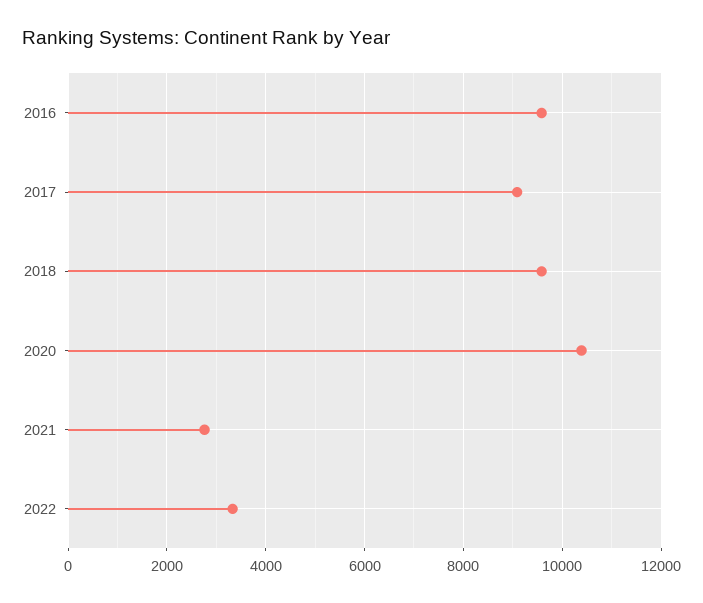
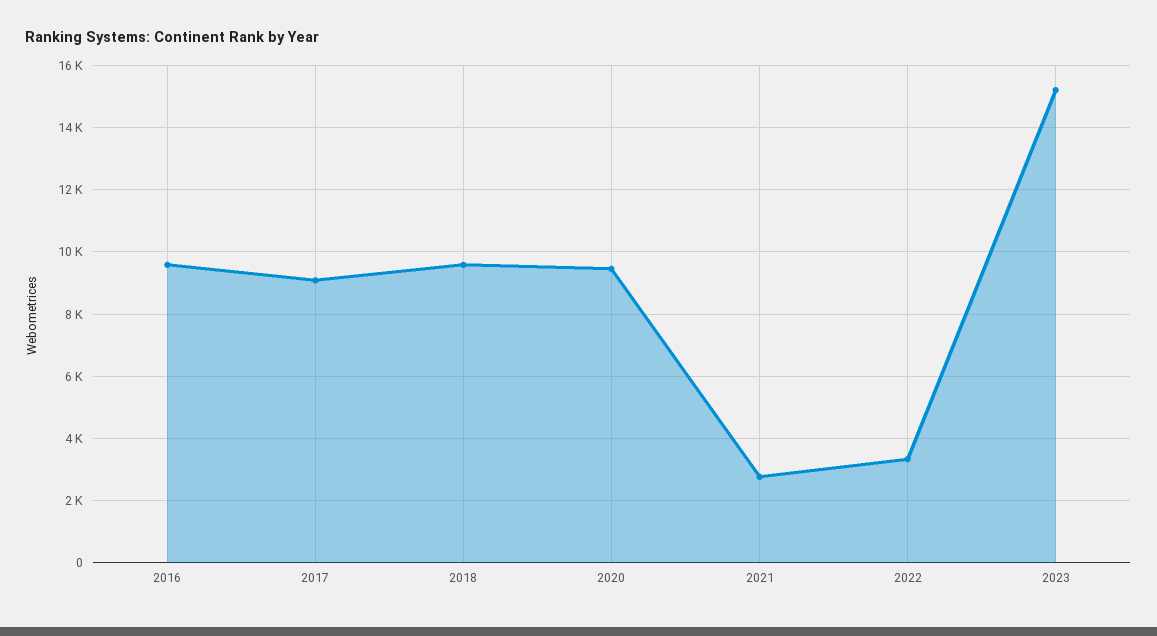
2020: 10400 -> 9400
2023: none -> 15200

